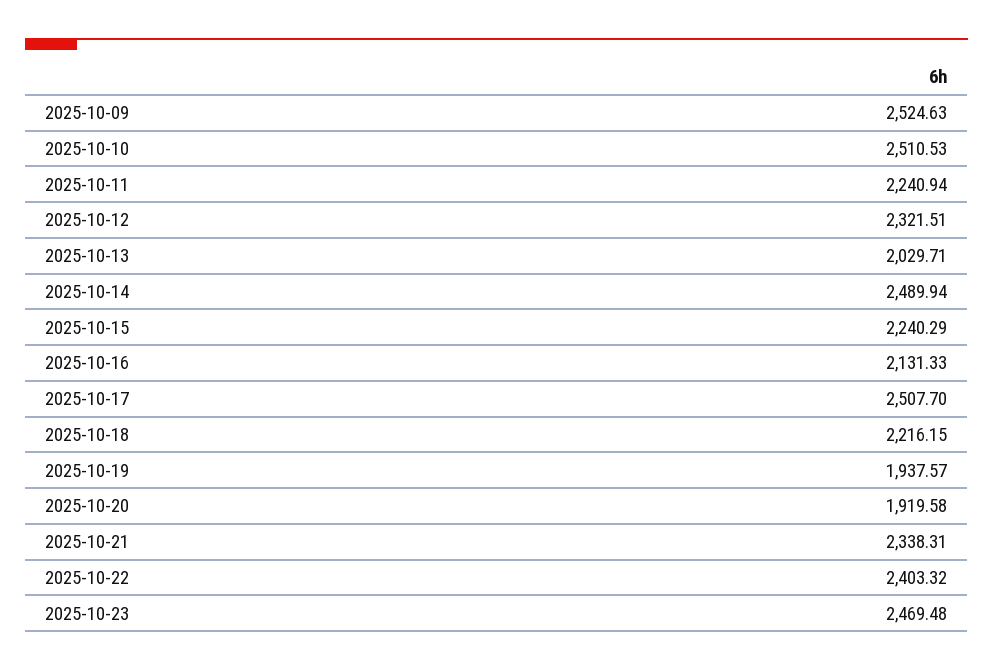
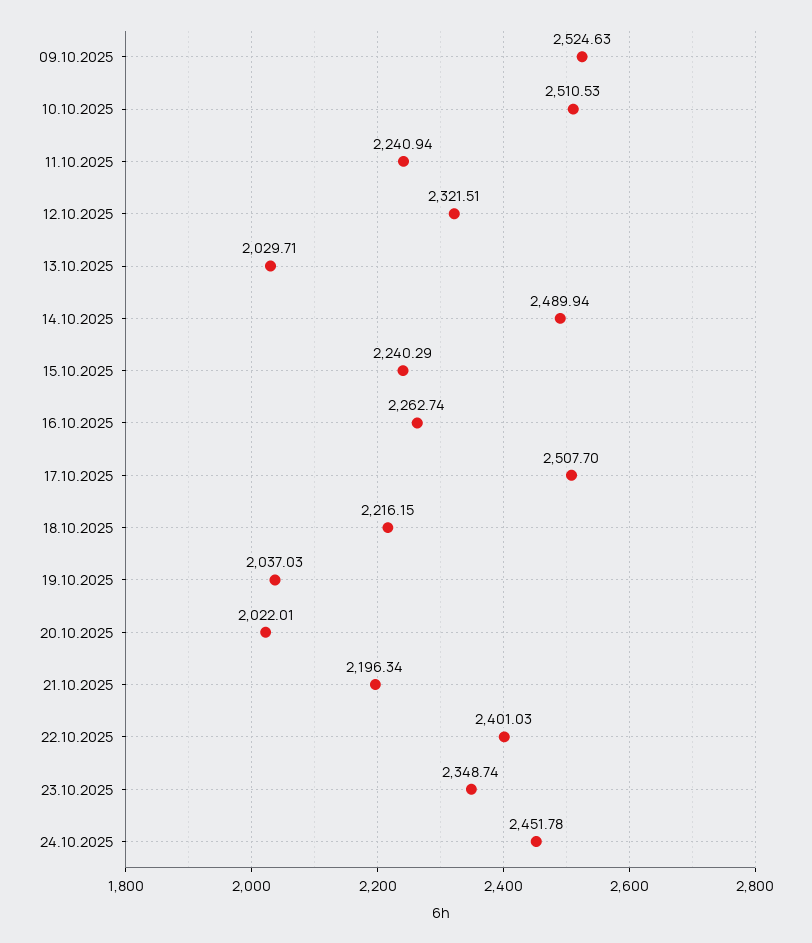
2025-10-16: 2131.33 -> 2262.74
2025-10-19: 1937.57 -> 2037.03
2025-10-20: 1919.58 -> 2022.01
2025-10-21: 2338.31 -> 2196.34
2025-10-22: 2403.32 -> 2401.03
2025-10-23: 2469.48 -> 2348.74
24.10.2025: none -> 2451.78

